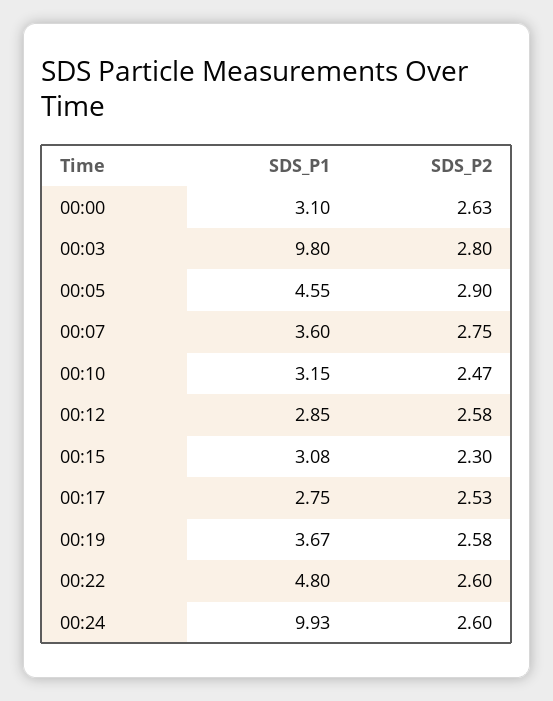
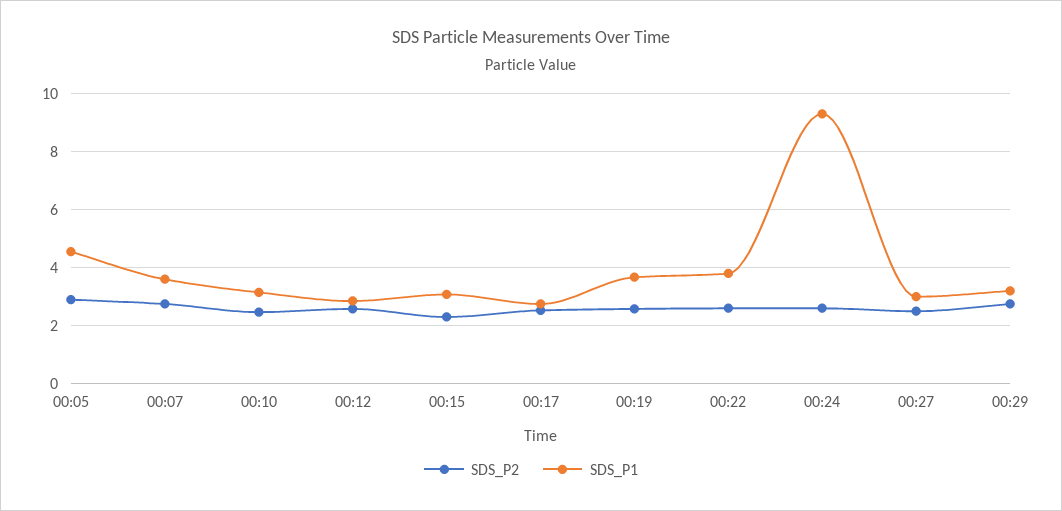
SDS_P1, 00:00: 3.1 -> none
SDS_P2, 00:00: 2.63 -> none
SDS_P1, 00:03: 9.8 -> none
SDS_P2, 00:03: 2.8 -> none
SDS_P1, 00:22: 4.8 -> 3.75
SDS_P1, 00:24: 9.93 -> 9.25
SDS_P2, 00:27: none -> 2.5
SDS_P1, 00:27: none -> 3
SDS_P2, 00:29: none -> 2.75
SDS_P1, 00:29: none -> 3.25

